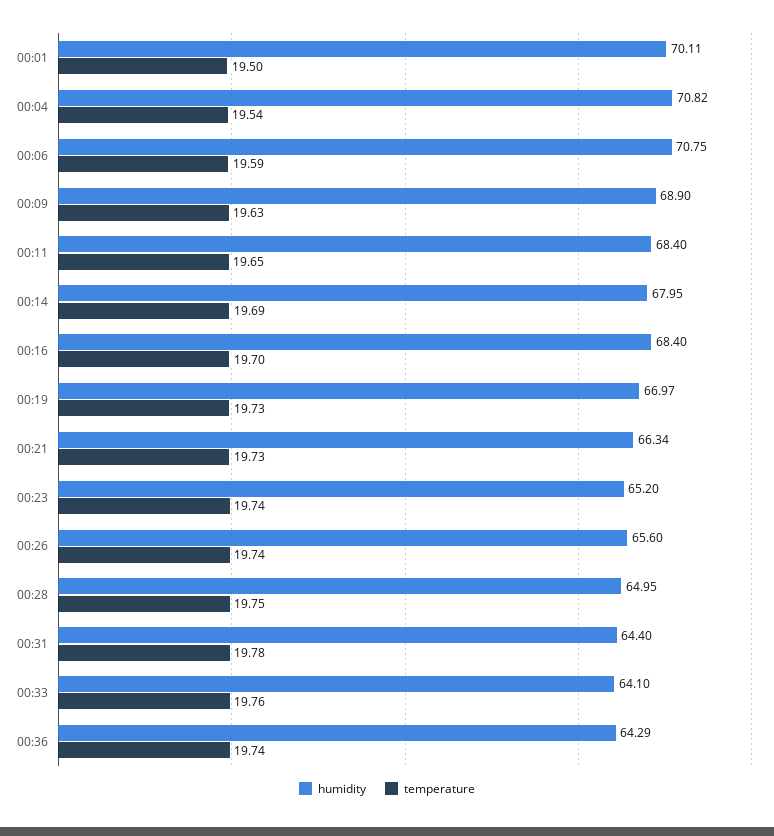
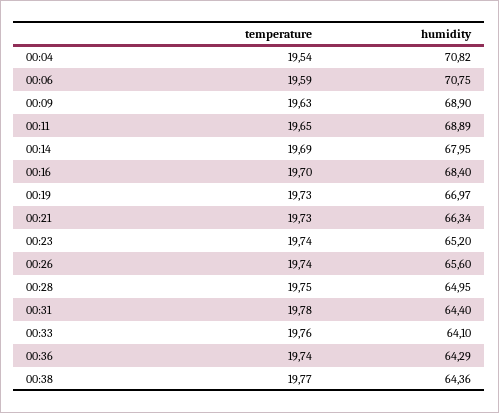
humidity, 00:01: 70.11 -> none
temperature, 00:01: 19.5 -> none
humidity, 00:11: 68.4 -> 68.89
temperature, 00:38: none -> 19.77
humidity, 00:38: none -> 64.36

